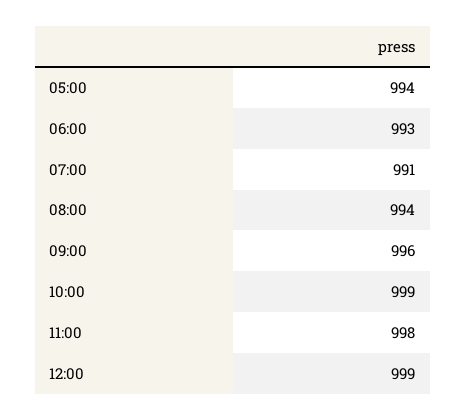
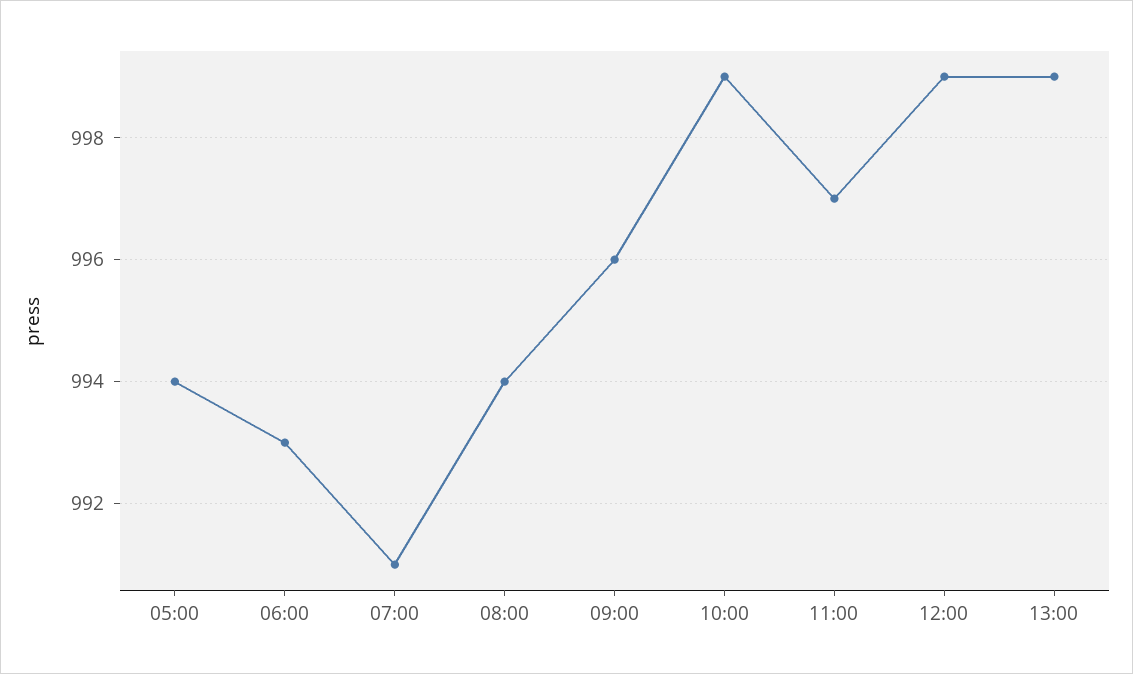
11:00: 998 -> 997
13:00: none -> 999

